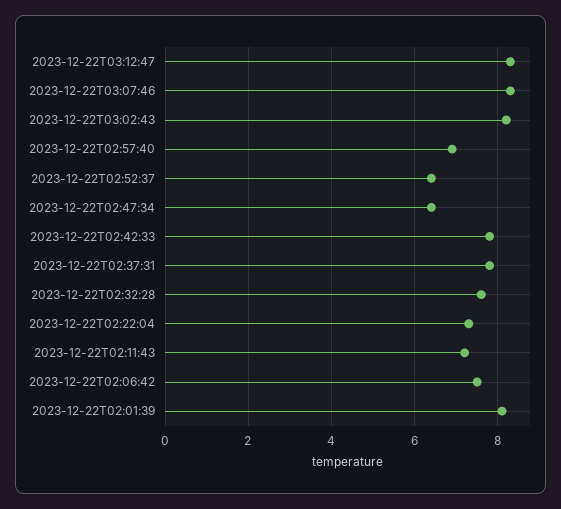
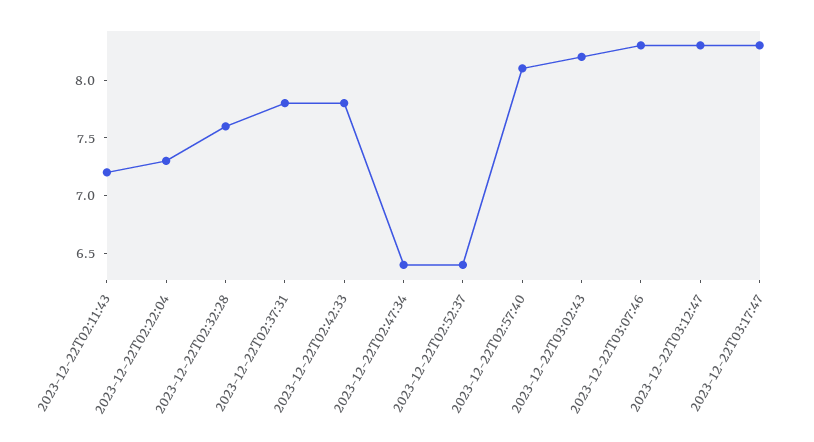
2023-12-22T02:57:40: 7 -> 8.1
2023-12-22T02:06:42: 7.5 -> none
2023-12-22T02:01:39: 8 -> none
2023-12-22T03:17:47: none -> 8.3

